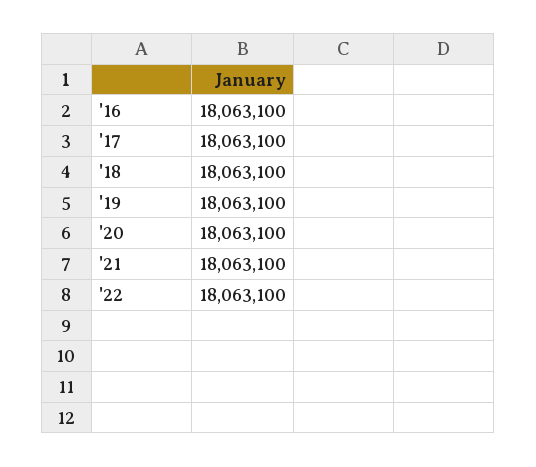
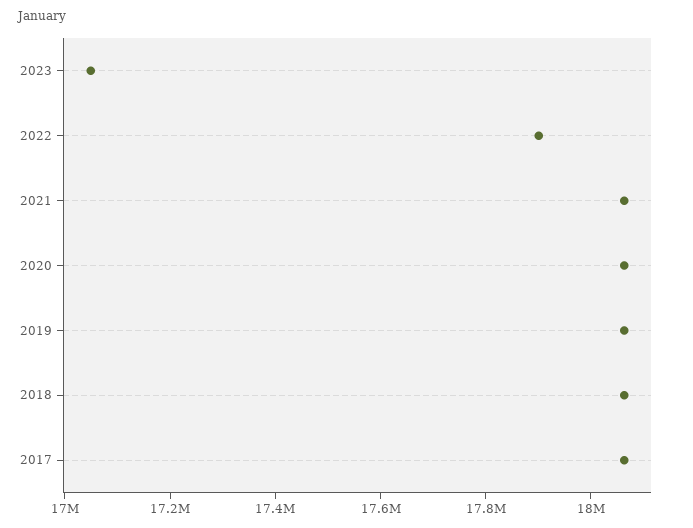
'16: 18063100 -> none
'22: 18063100 -> 17900000
2023: none -> 17050000

